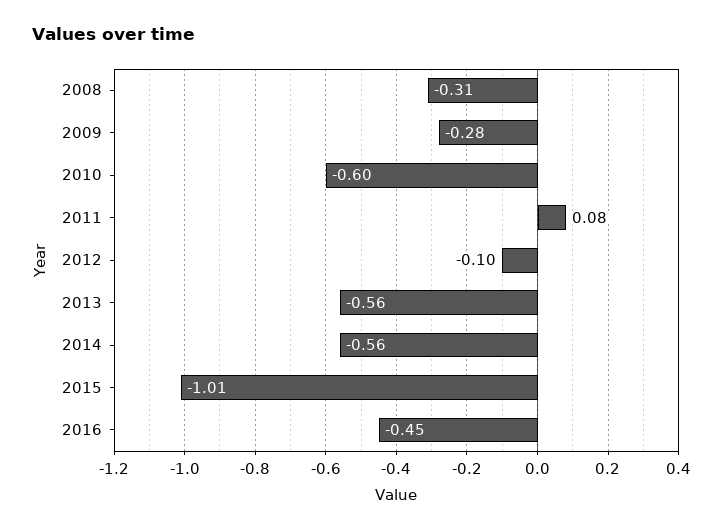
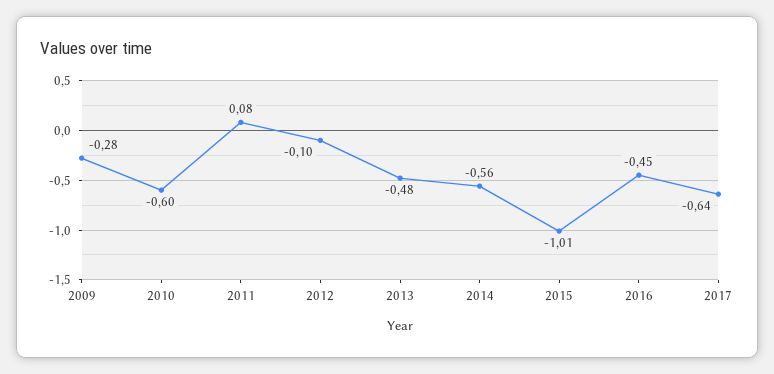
2008: -0.31 -> none
2013: -0.56 -> -0.48
2017: none -> -0.64

